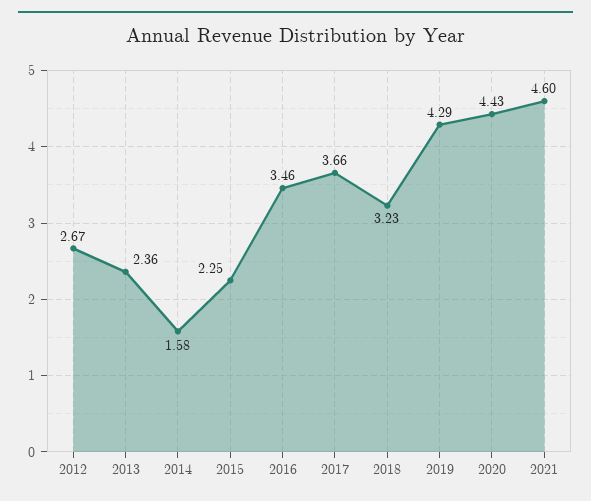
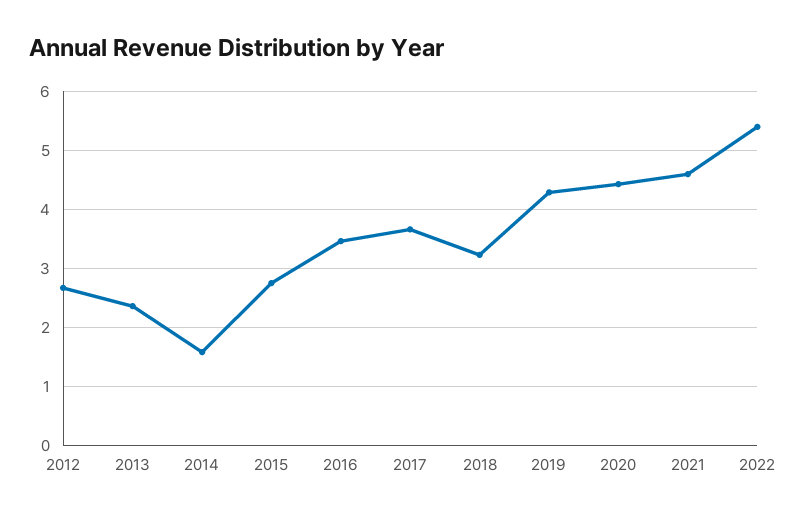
2015: 2.25 -> 2.8
2022: none -> 5.4

